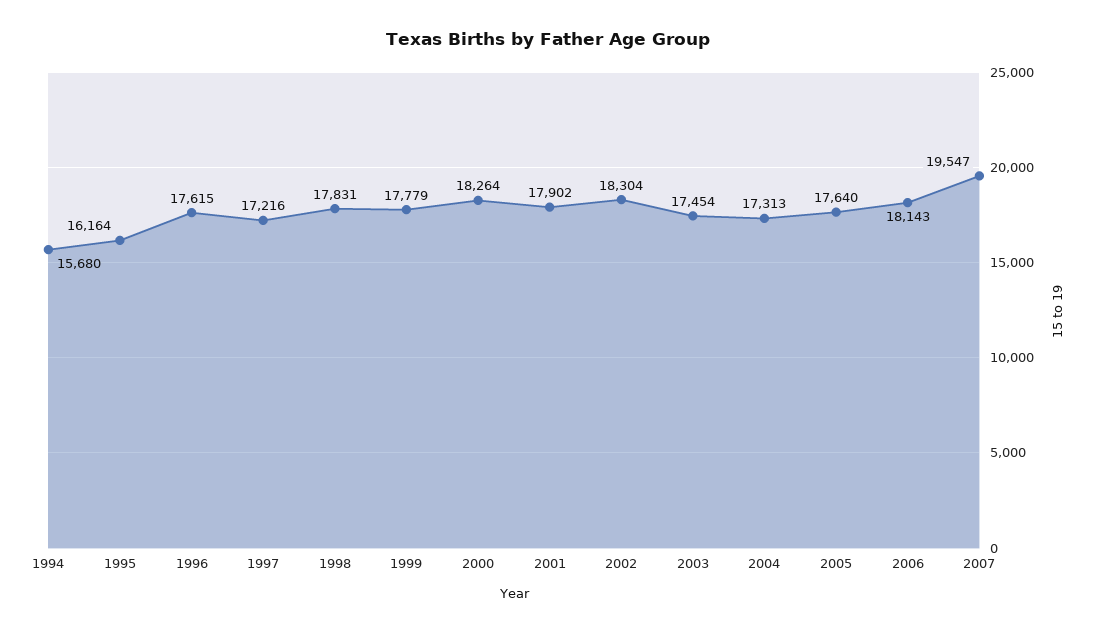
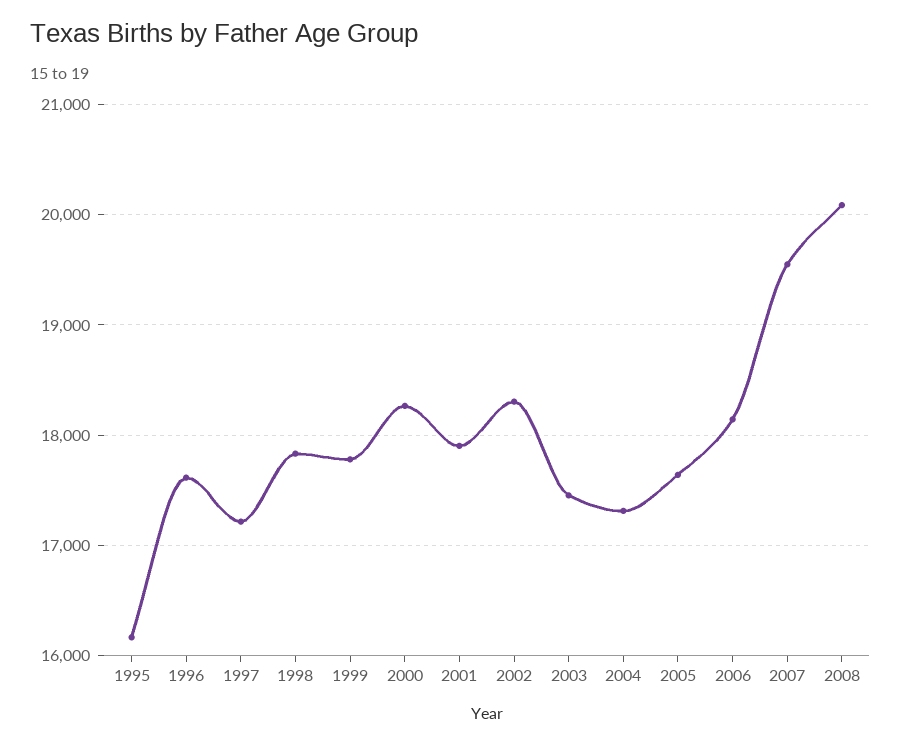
1994: 15680 -> none
2008: none -> 20100

